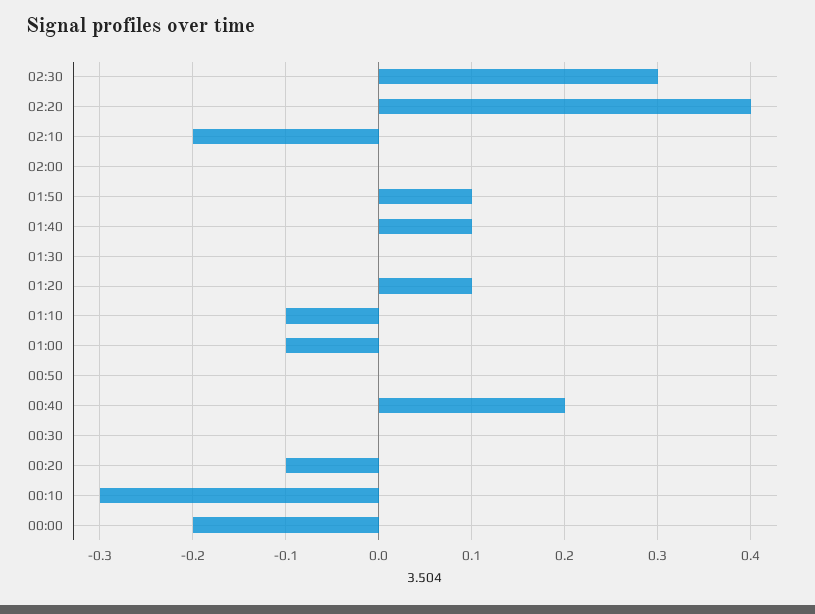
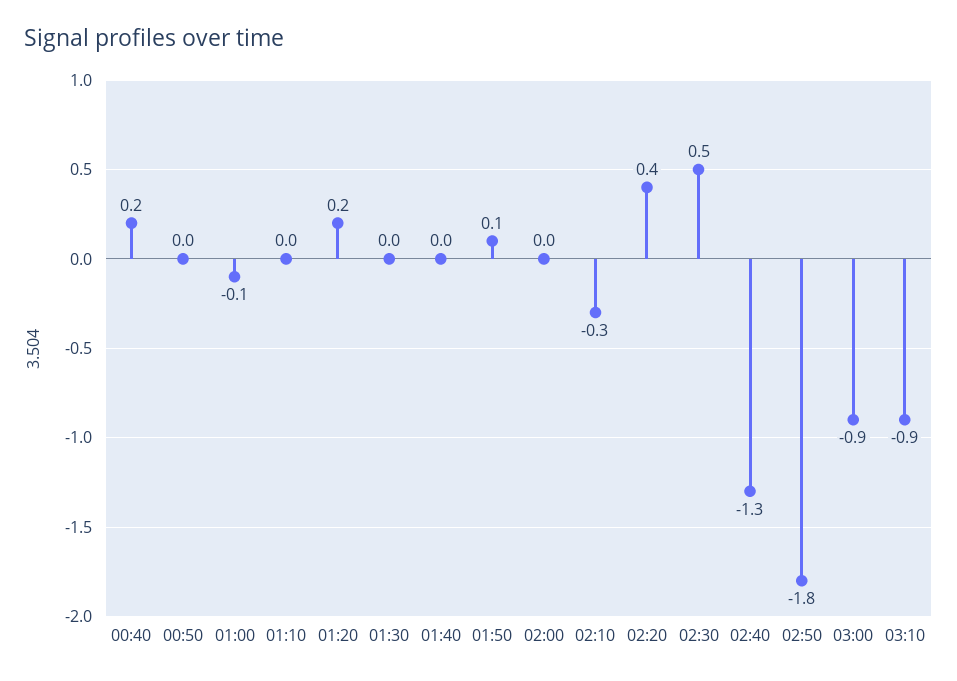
02:30: 0.3 -> 0.5
02:10: -0.2 -> -0.3
01:40: 0.1 -> 0
01:20: 0.1 -> 0.2
01:10: -0.1 -> 0
00:30: 0 -> none
00:20: -0.1 -> none
00:10: -0.3 -> none
00:00: -0.2 -> none
02:40: none -> -1.3
02:50: none -> -1.8
03:00: none -> -0.9
03:10: none -> -0.9

